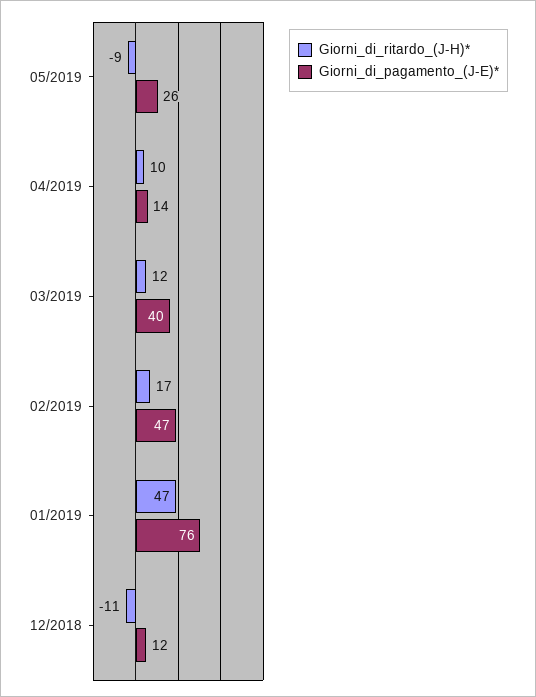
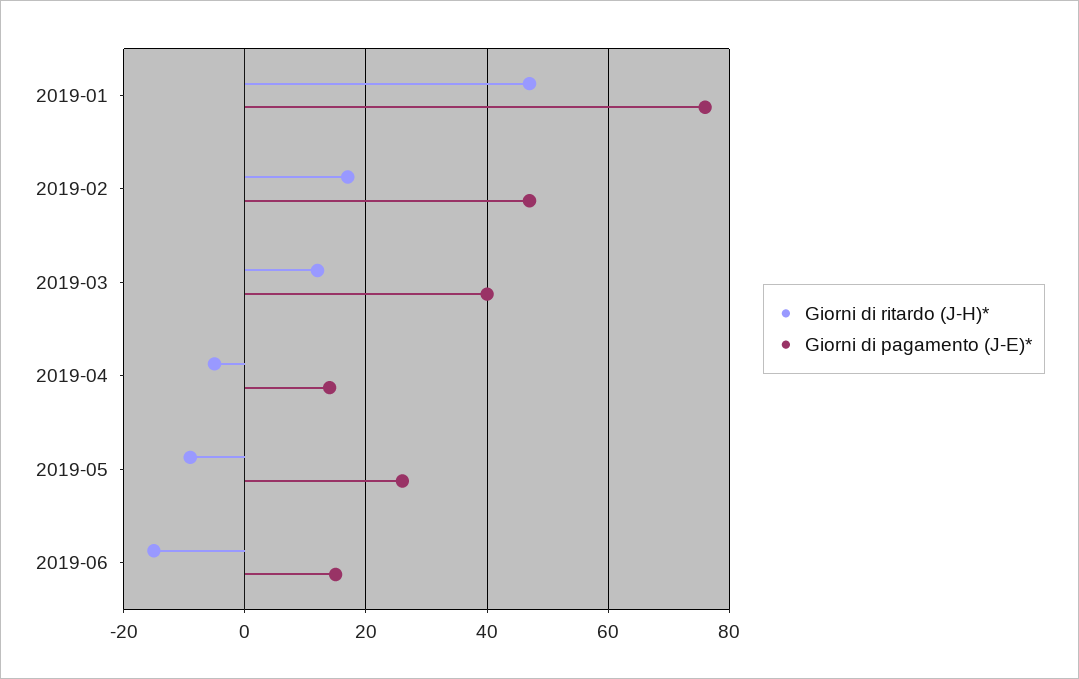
Giorni_di_ritardo_(J-H)*, 04/2019: 10 -> -5
Giorni_di_ritardo_(J-H)*, 12/2018: -11 -> none
Giorni_di_pagamento_(J-E)*, 12/2018: 12 -> none
Giorni_di_ritardo_(J-H)*, 2019-06: none -> -15
Giorni_di_pagamento_(J-E)*, 2019-06: none -> 15

